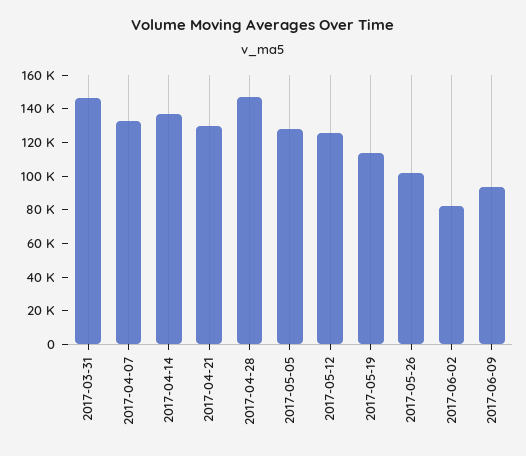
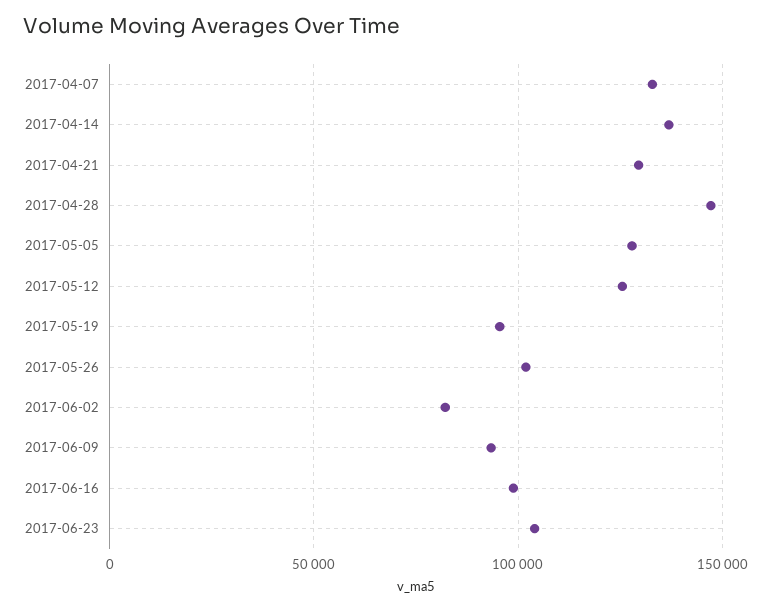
2017-03-31: 145000 -> none
2017-05-19: 115000 -> 95000
2017-06-16: none -> 100000
2017-06-23: none -> 105000

